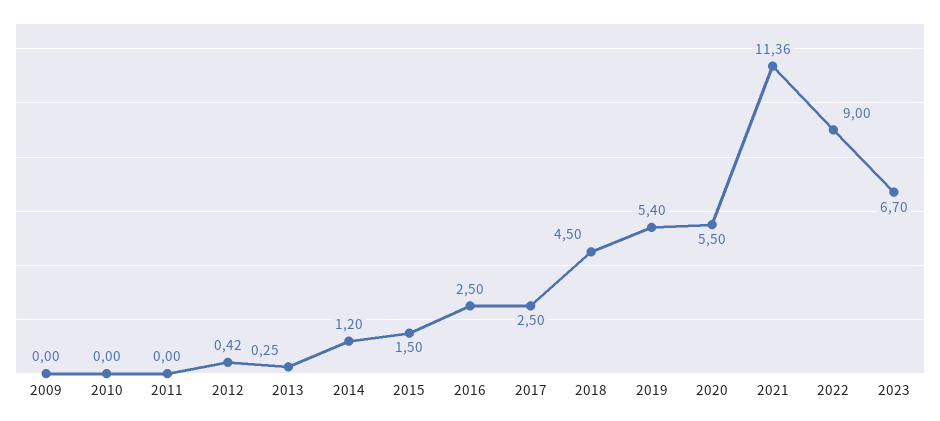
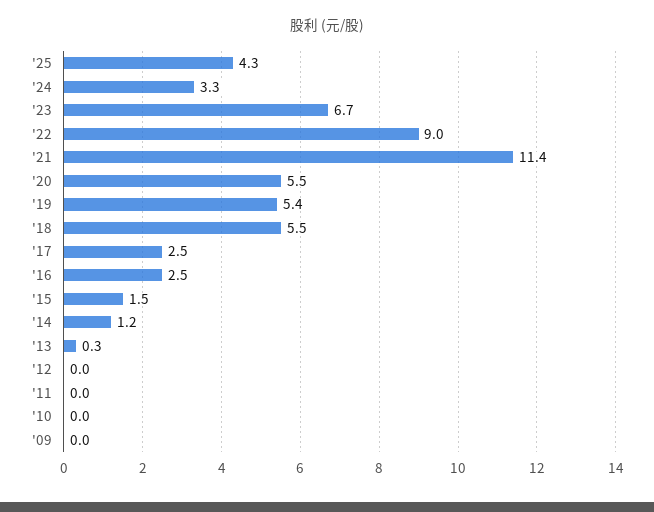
2012: 0.42 -> 0
2018: 4.5 -> 5.5
'25: none -> 4.3
'24: none -> 3.3

